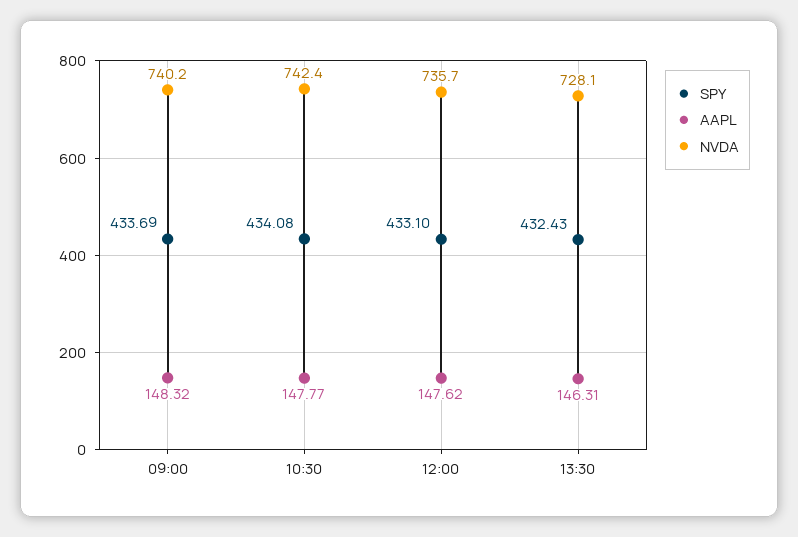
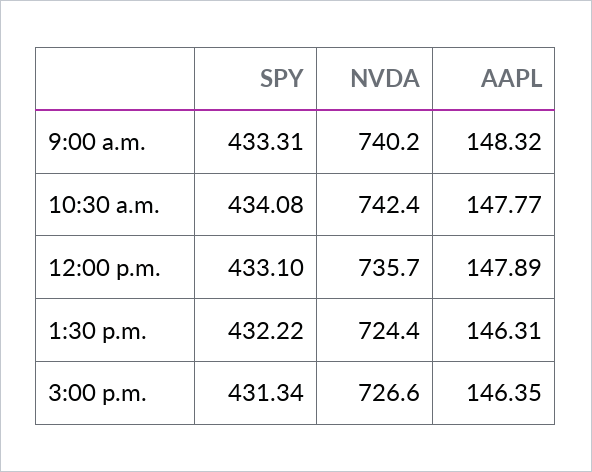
SPY, 09:00: 433.69 -> 433.31
AAPL, 12:00: 147.62 -> 147.89
SPY, 13:30: 432.43 -> 432.22
NVDA, 13:30: 728.1 -> 724.4
SPY, 3:00 p.m.: none -> 431.34
NVDA, 3:00 p.m.: none -> 726.6
AAPL, 3:00 p.m.: none -> 146.35

